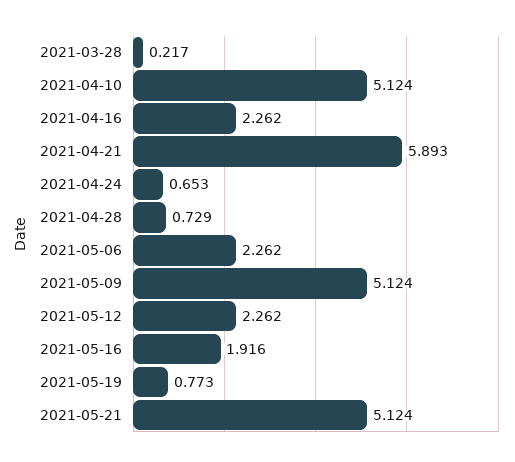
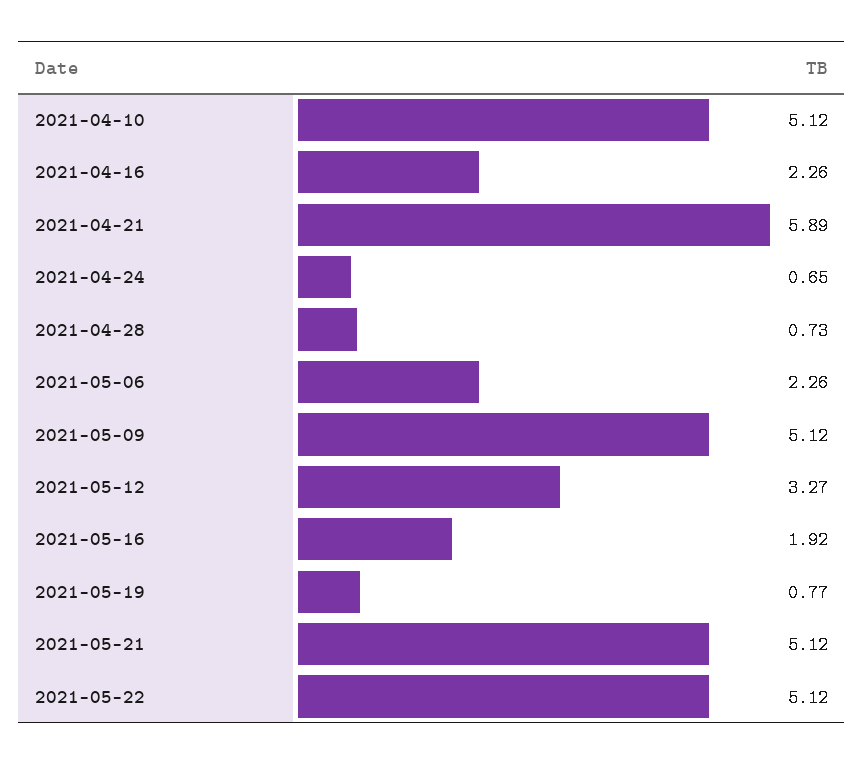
2021-03-28: 0.217 -> none
2021-05-12: 2.262 -> 3.27
2021-05-22: none -> 5.12

